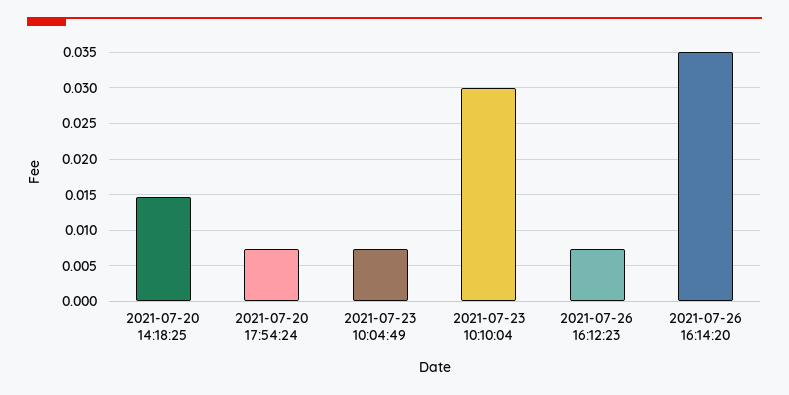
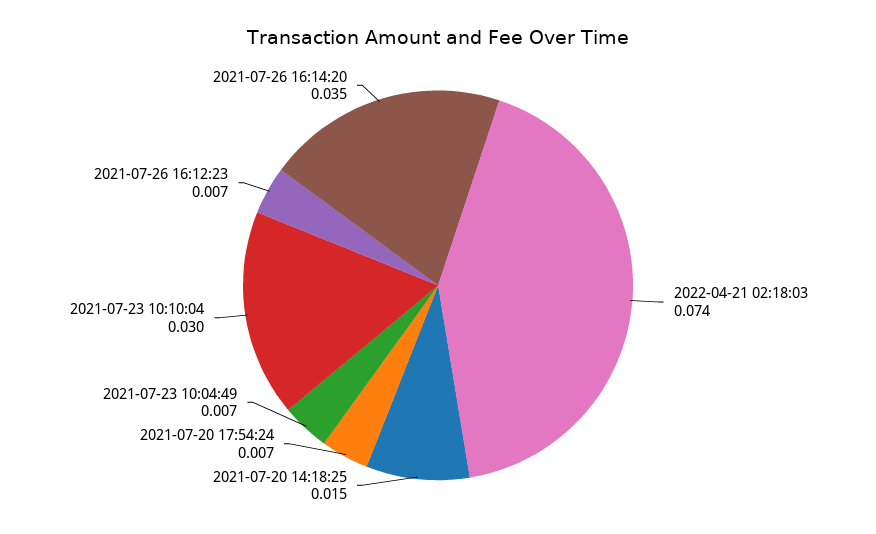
2022-04-21 02:18:03: none -> 0.074

